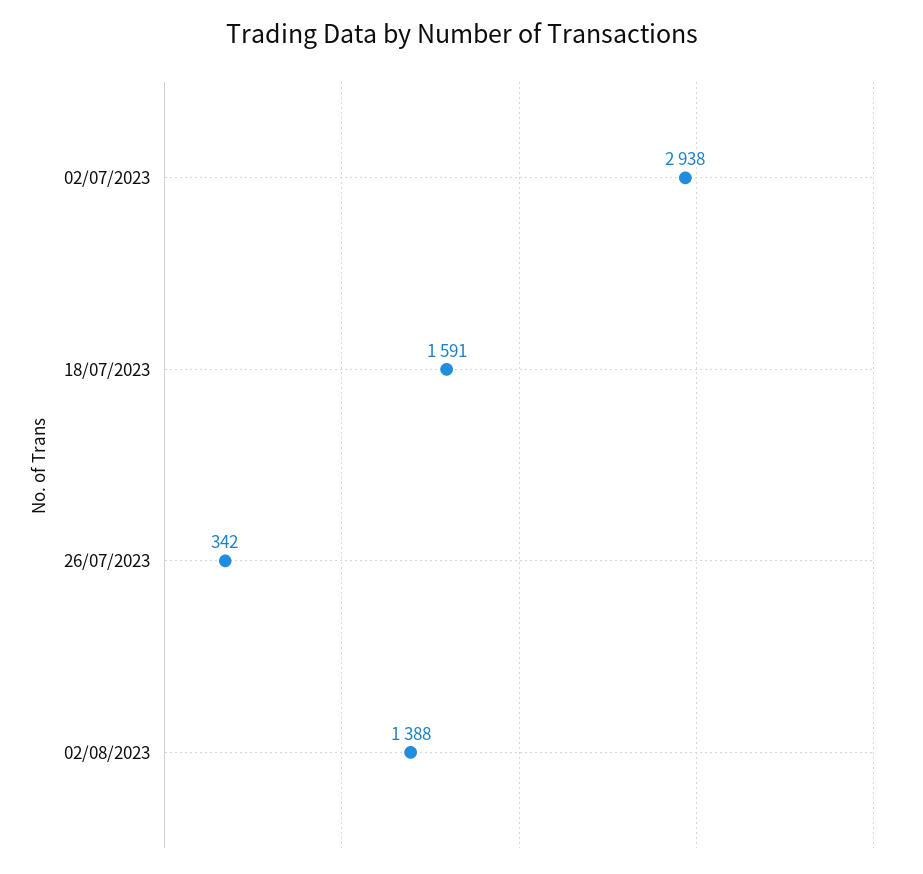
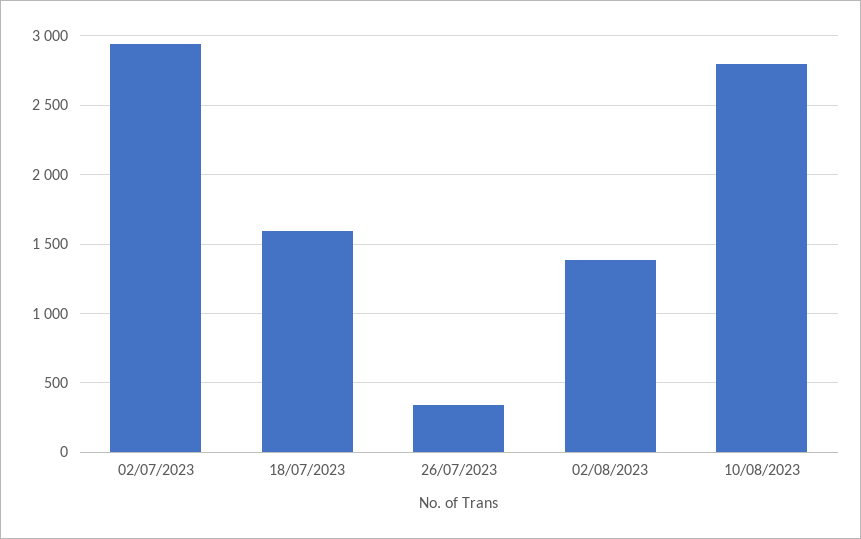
10/08/2023: none -> 2800

